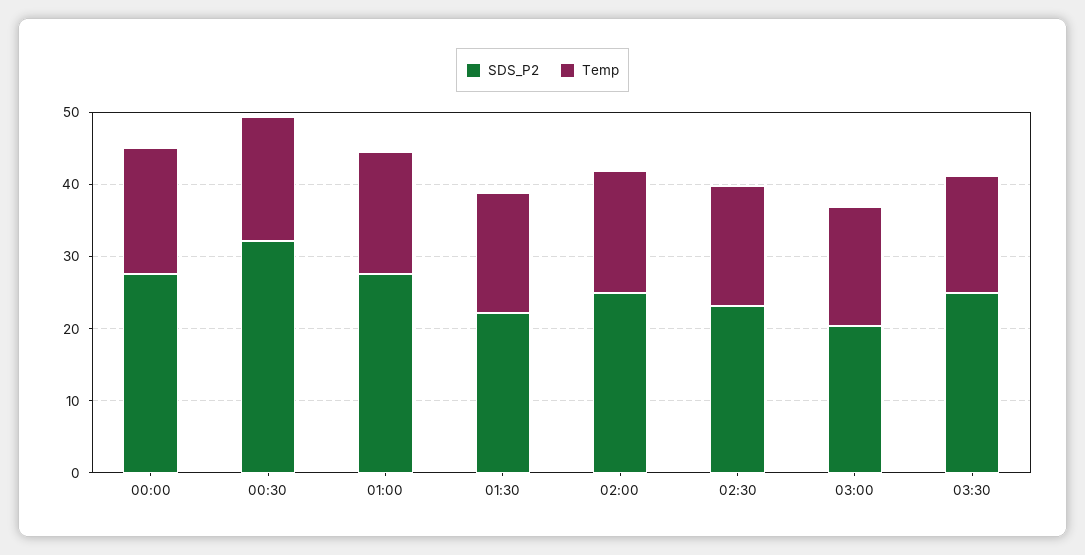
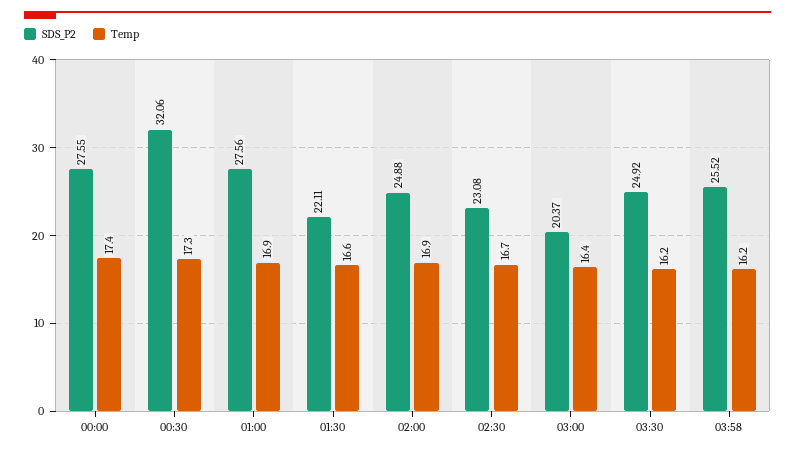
SDS_P2, 03:58: none -> 25.52
Temp, 03:58: none -> 16.2

